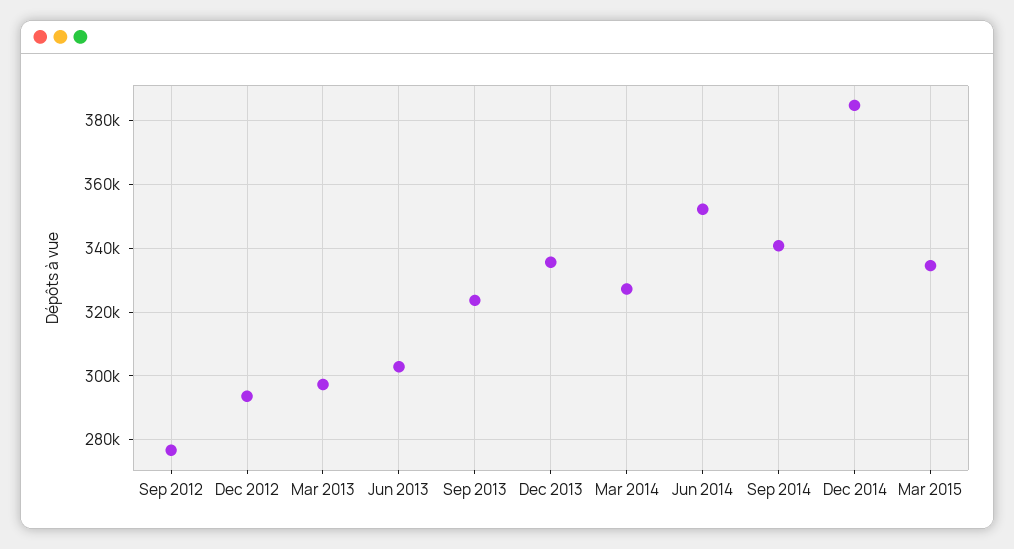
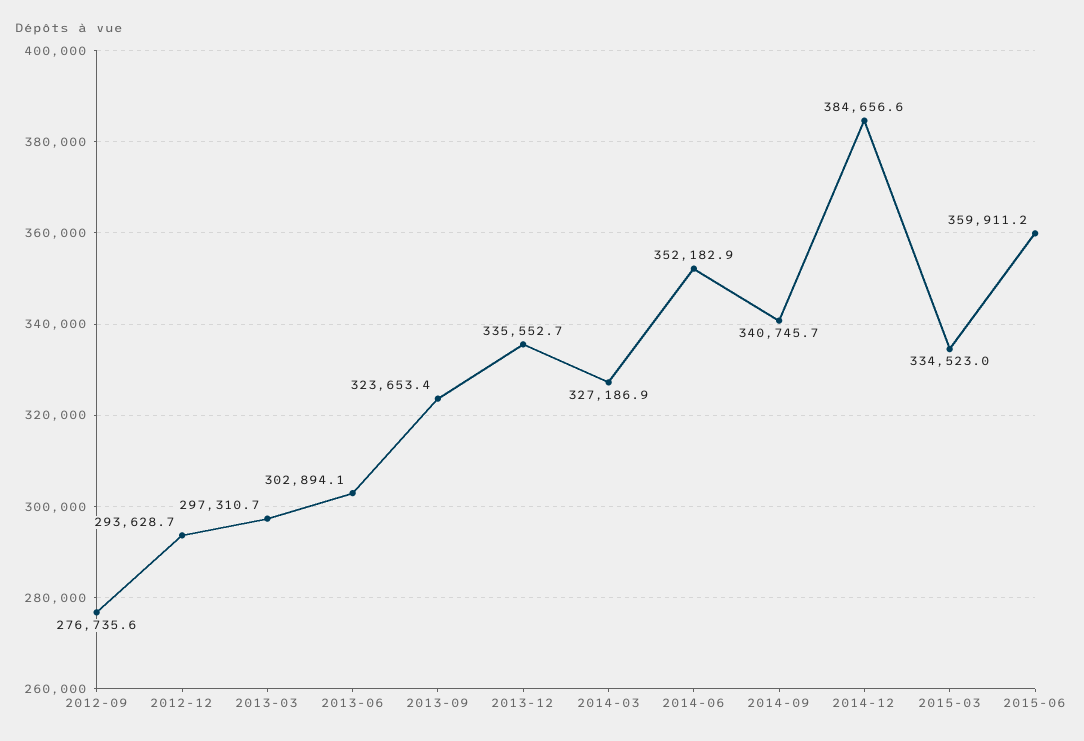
2015-06: none -> 359911.2

